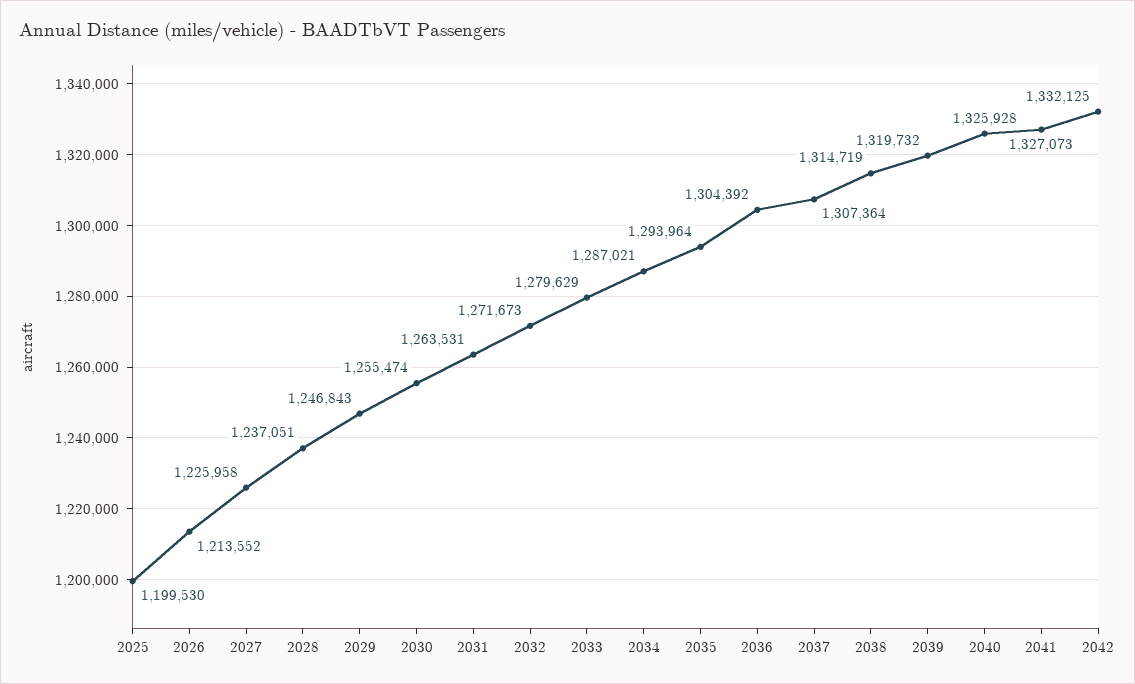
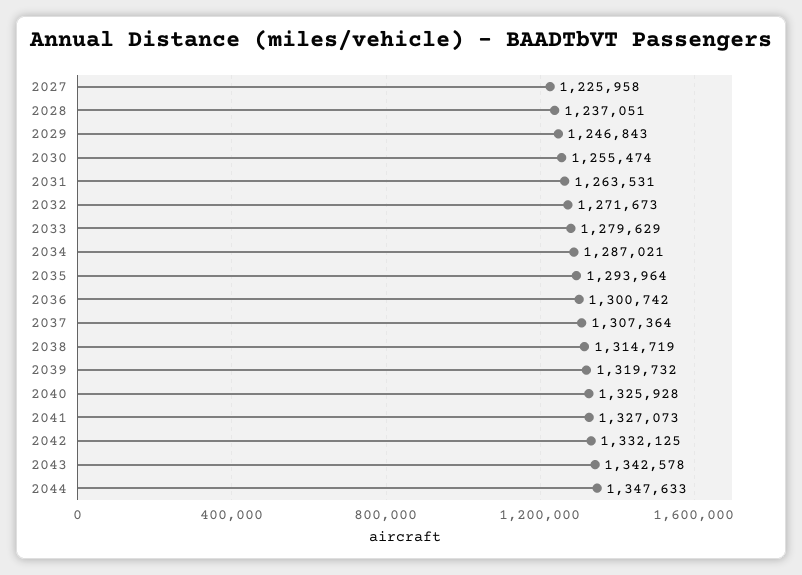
2025: 1199530 -> none
2026: 1213552 -> none
2036: 1304392 -> 1300742
2043: none -> 1342578
2044: none -> 1347633

